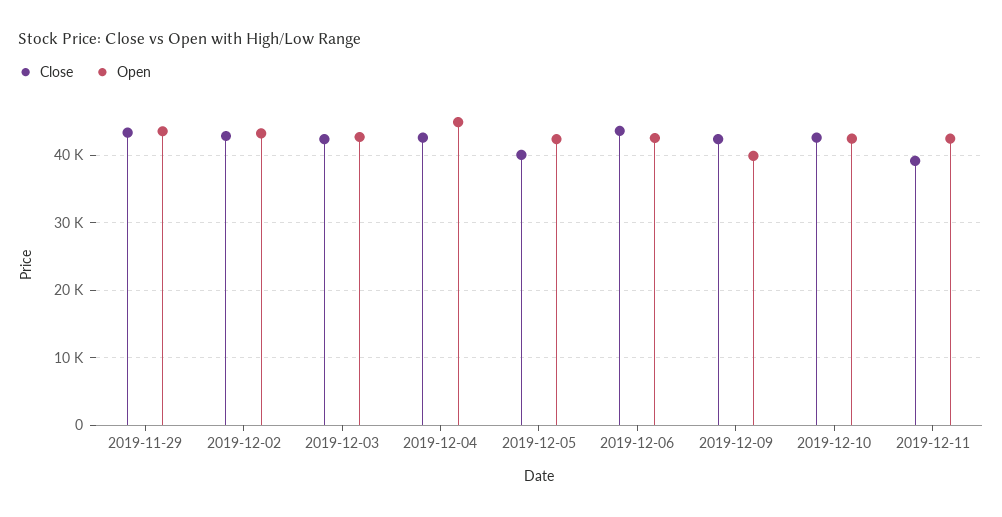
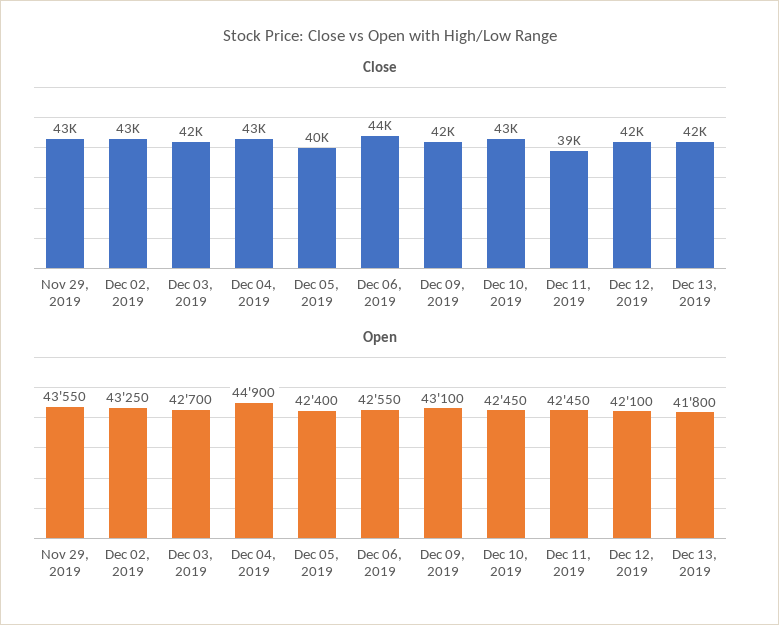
Open, 2019-12-09: 40000 -> 43100
Close, Dec 12, 2019: none -> 42000
Close, Dec 13, 2019: none -> 42000
Open, Dec 12, 2019: none -> 42100
Open, Dec 13, 2019: none -> 41800

